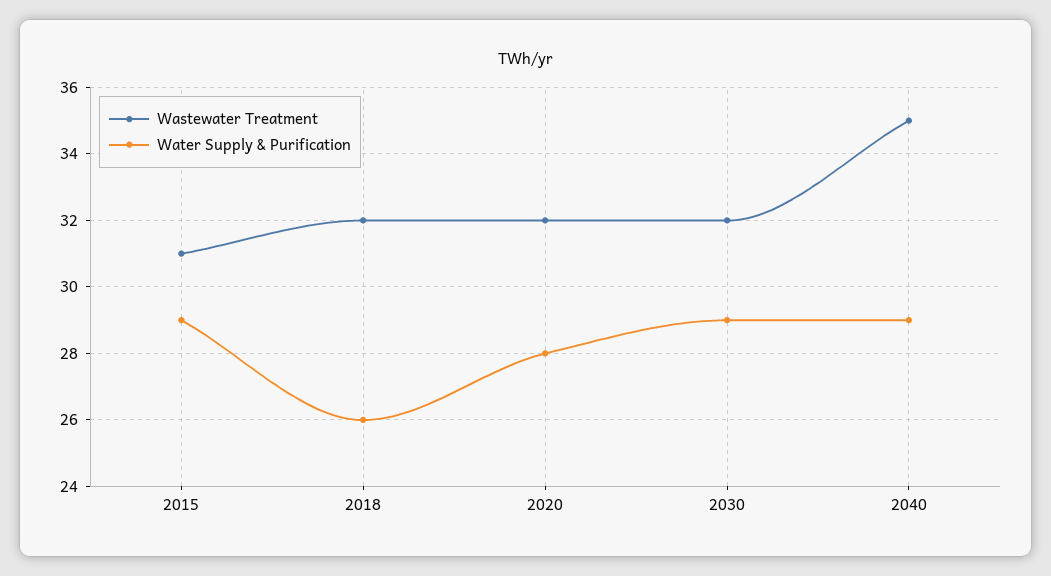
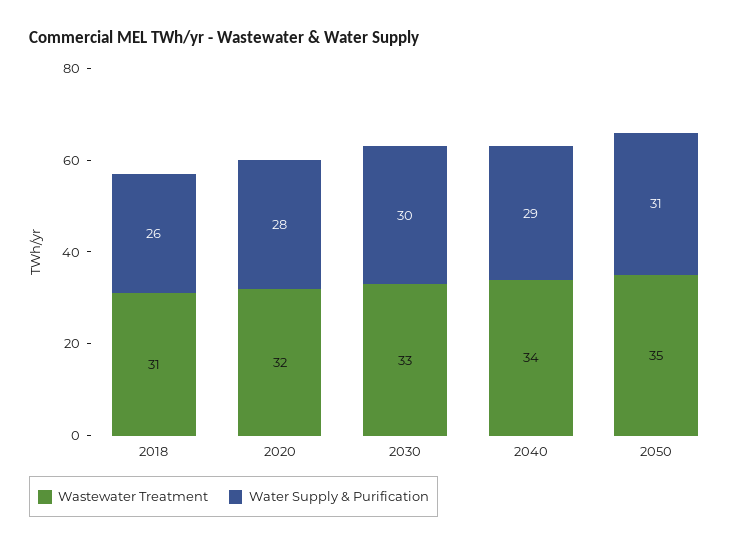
Wastewater Treatment, 2015: 31 -> none
Water Supply & Purification, 2015: 29 -> none
Wastewater Treatment, 2018: 32 -> 31
Wastewater Treatment, 2030: 32 -> 33
Water Supply & Purification, 2030: 29 -> 30
Wastewater Treatment, 2040: 35 -> 34
Wastewater Treatment, 2050: none -> 35
Water Supply & Purification, 2050: none -> 31

